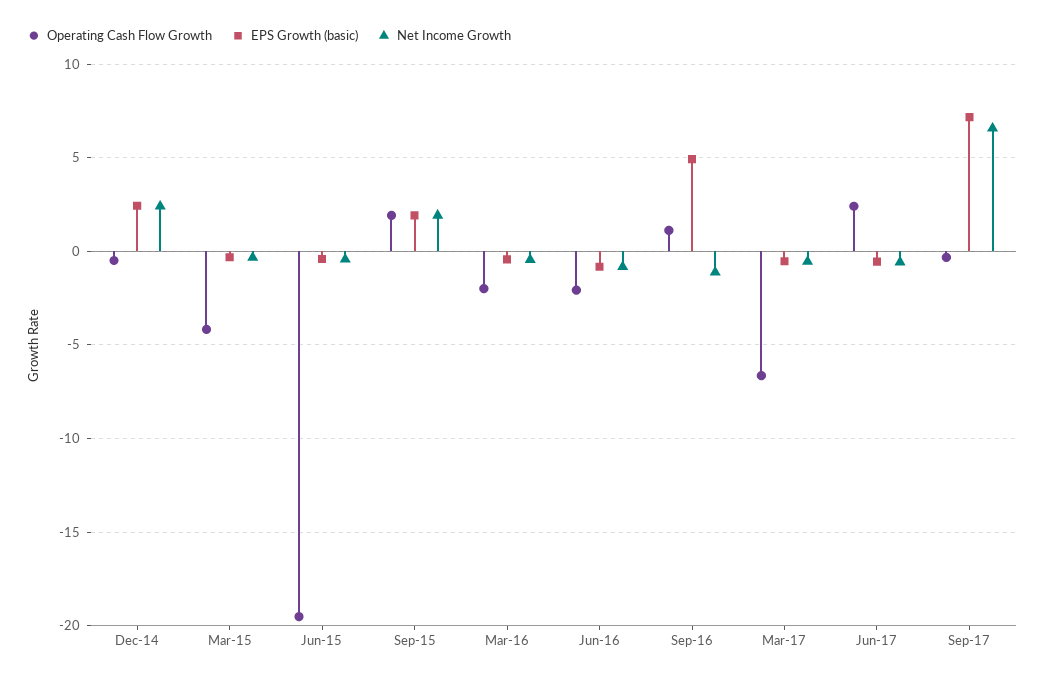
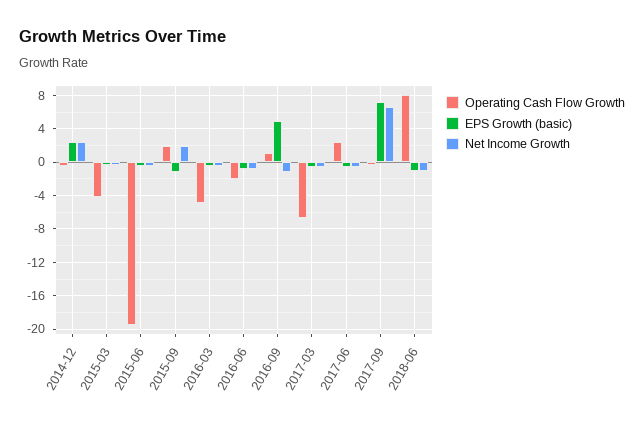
EPS Growth (basic), Sep-15: 2 -> -1
Operating Cash Flow Growth, Mar-16: -2 -> -5
Operating Cash Flow Growth, 2018-06: none -> 8
EPS Growth (basic), 2018-06: none -> -1
Net Income Growth, 2018-06: none -> -1

